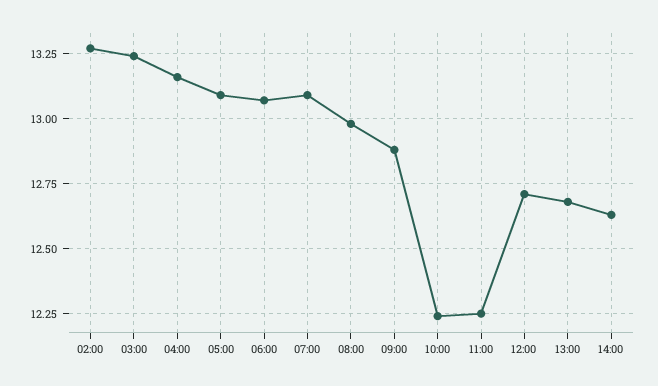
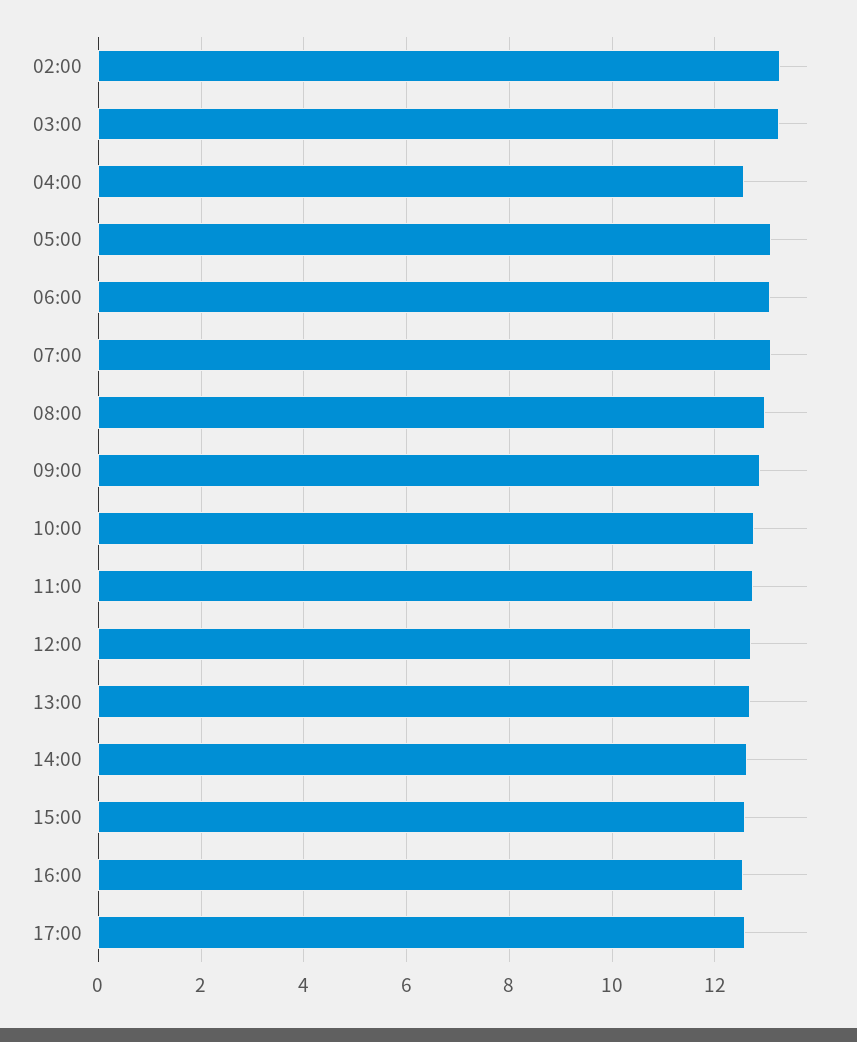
04:00: 13.15 -> 12.6
10:00: 12.25 -> 12.8
11:00: 12.25 -> 12.8
15:00: none -> 12.6
16:00: none -> 12.6
17:00: none -> 12.6

